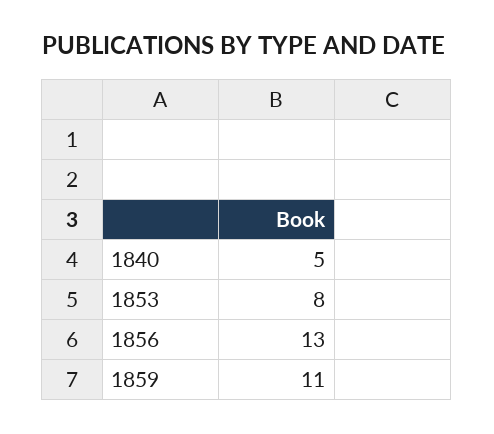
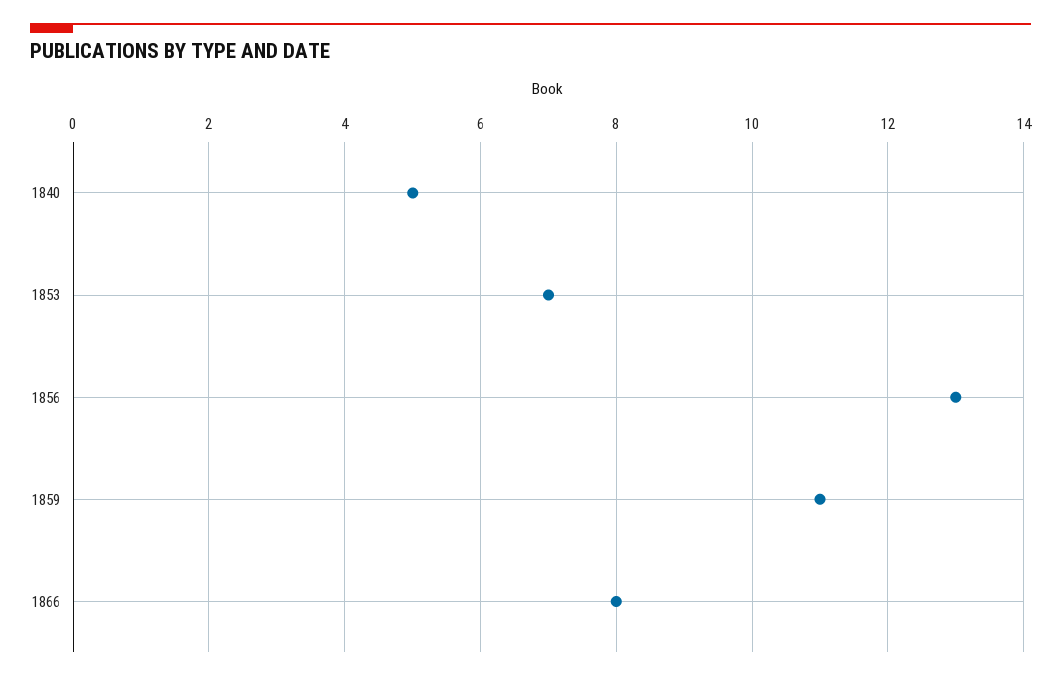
1853: 8 -> 7
1866: none -> 8

